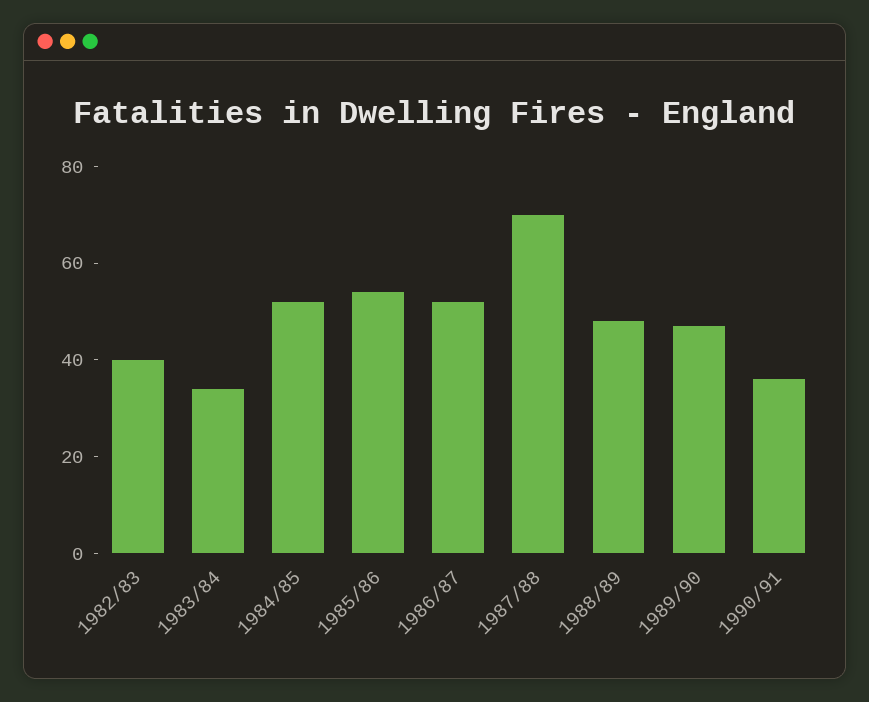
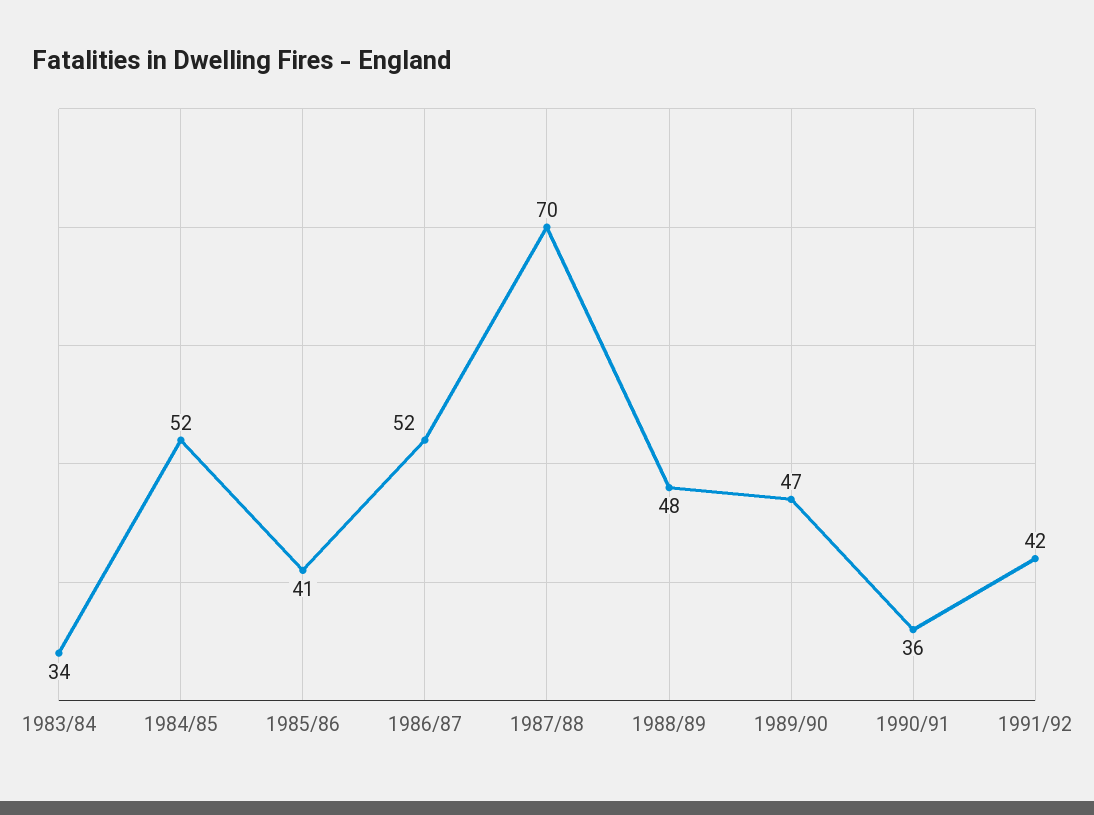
1982/83: 40 -> none
1985/86: 55 -> 41
1991/92: none -> 42

